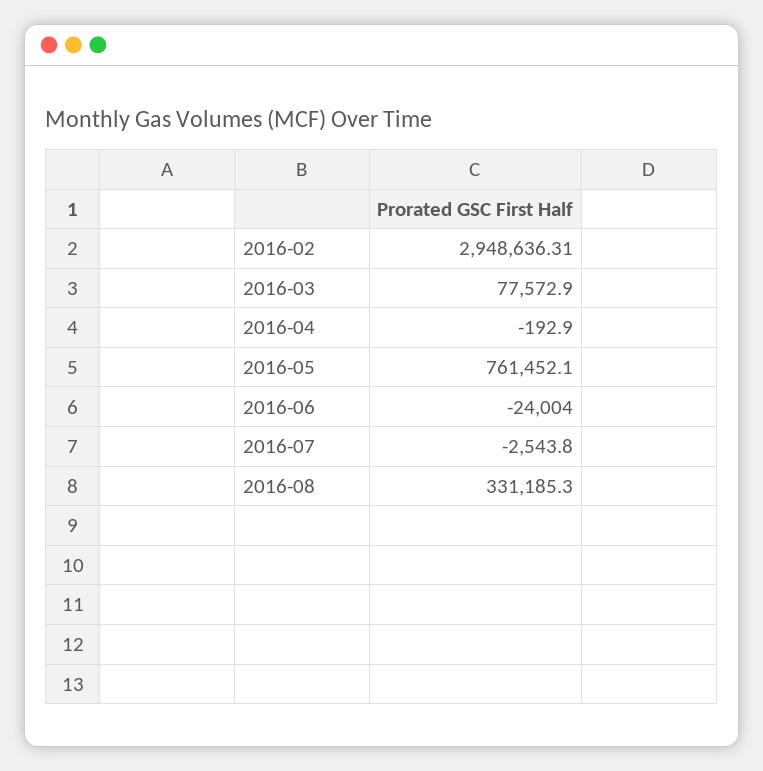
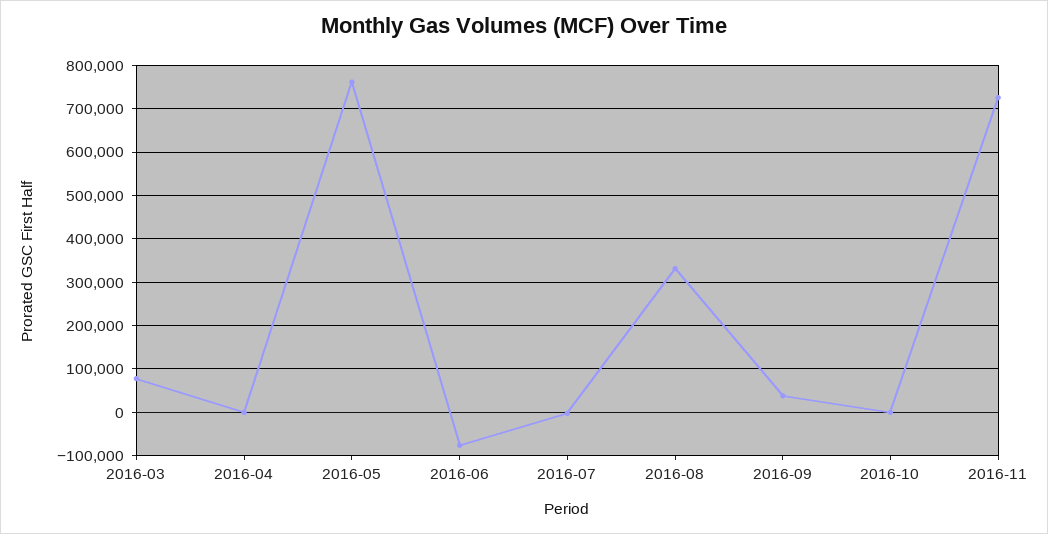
2016-02: 2948636.31 -> none
2016-06: -24004 -> -80000
2016-09: none -> 40000
2016-10: none -> 0
2016-11: none -> 720000

